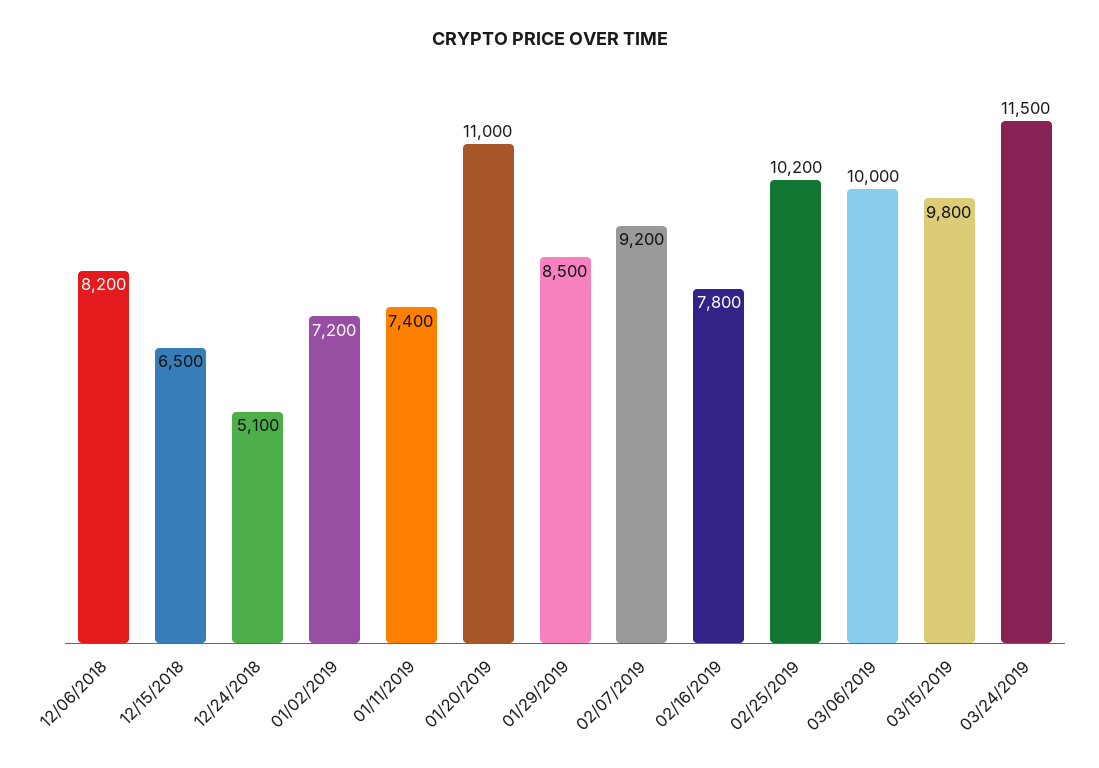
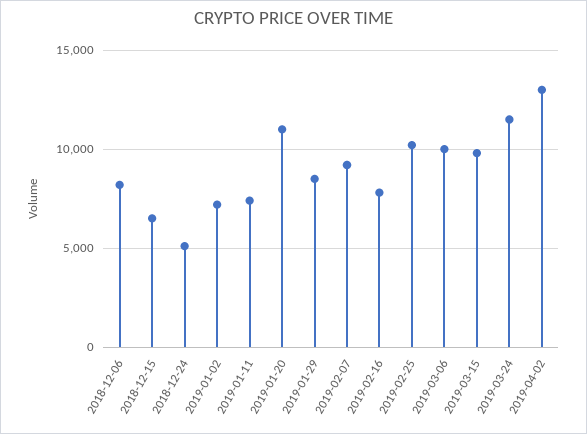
2019-04-02: none -> 13000

